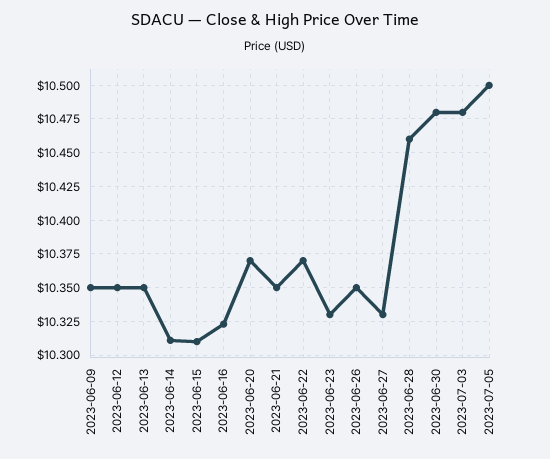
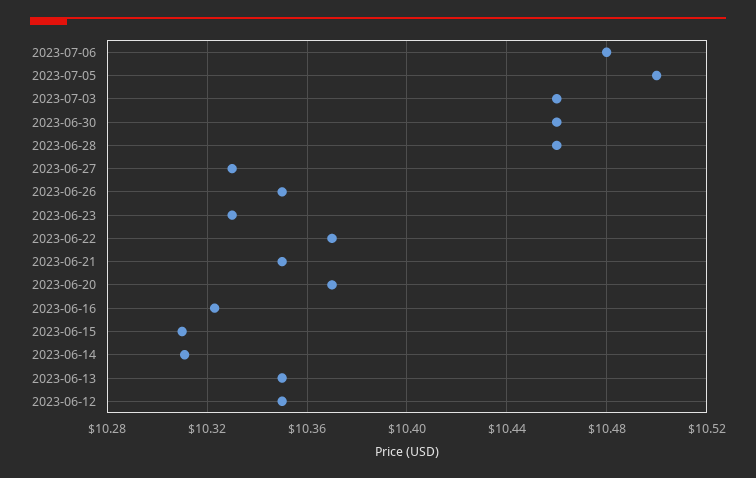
2023-06-09: 10.35 -> none
2023-06-30: 10.48 -> 10.46
2023-07-03: 10.48 -> 10.46
2023-07-06: none -> 10.48

